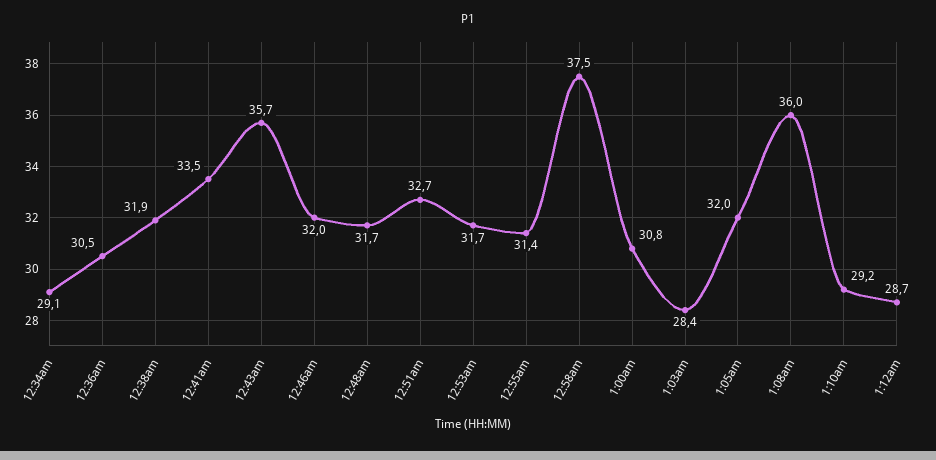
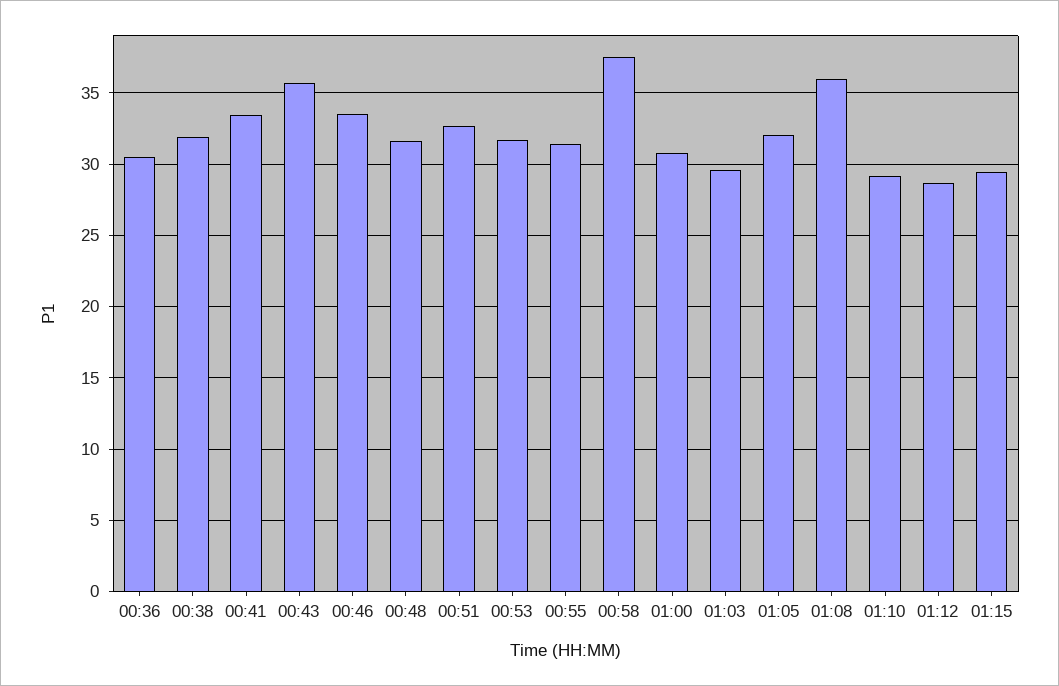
12:34am: 29.1 -> none
12:46am: 32 -> 33.5
1:03am: 28.4 -> 29.5
01:15: none -> 29.5

